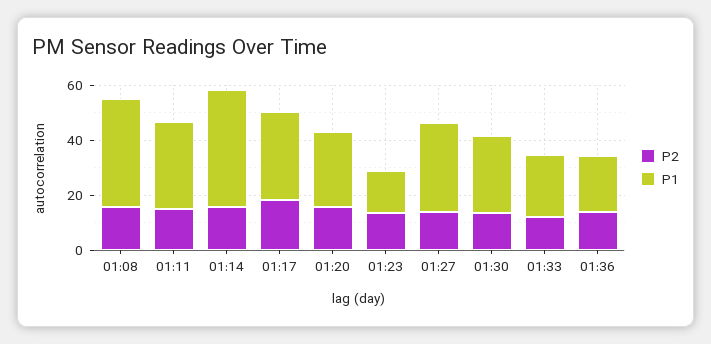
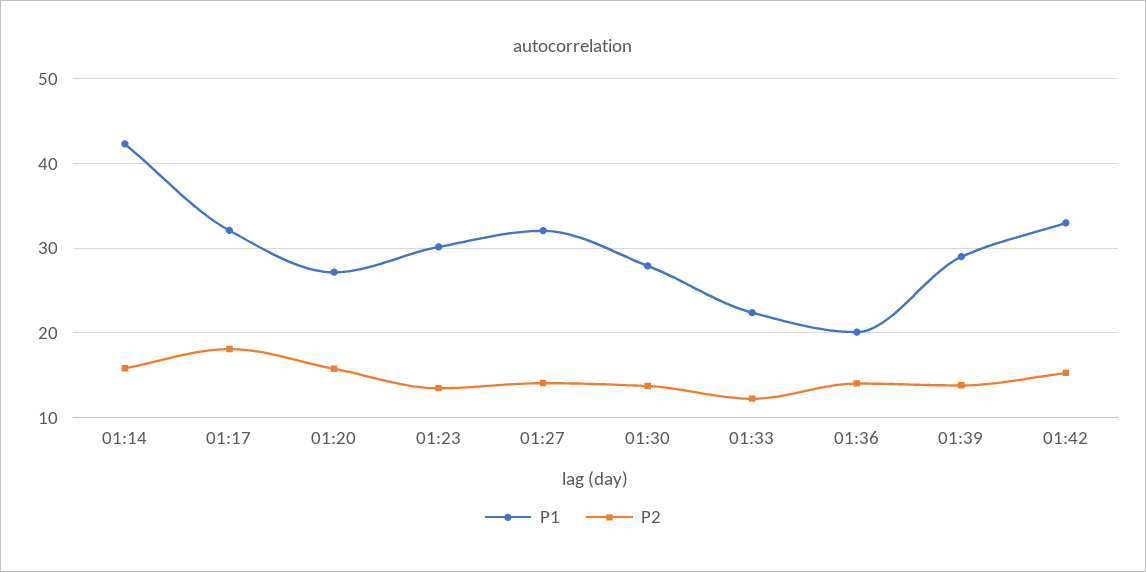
P2, 01:08: 15 -> none
P1, 01:08: 40 -> none
P2, 01:11: 15 -> none
P1, 01:11: 30 -> none
P1, 01:23: 15 -> 30
P1, 01:39: none -> 29
P2, 01:39: none -> 14
P1, 01:42: none -> 33
P2, 01:42: none -> 15

